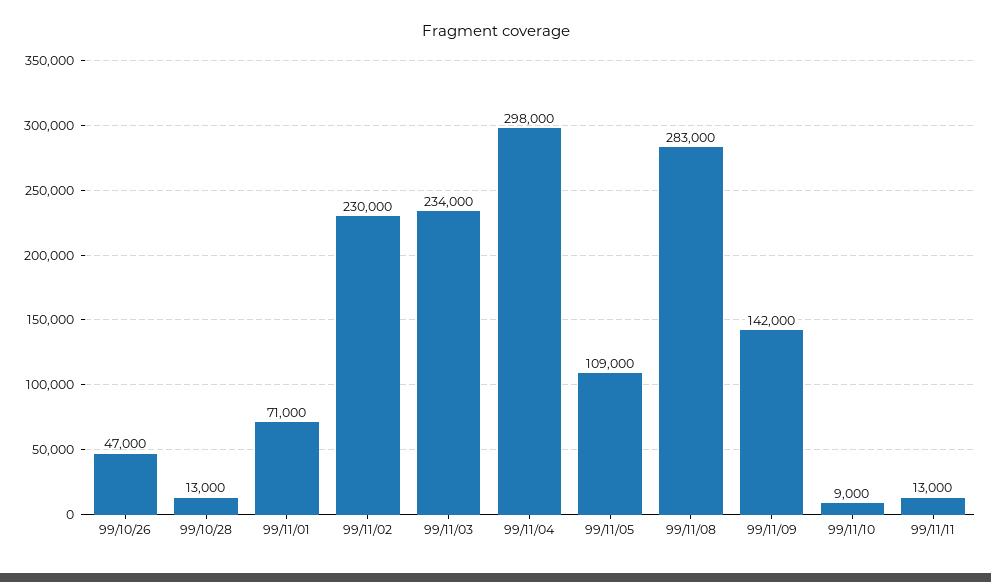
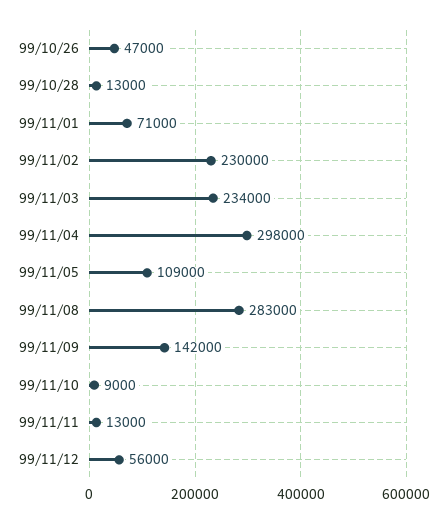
99/11/12: none -> 56000

